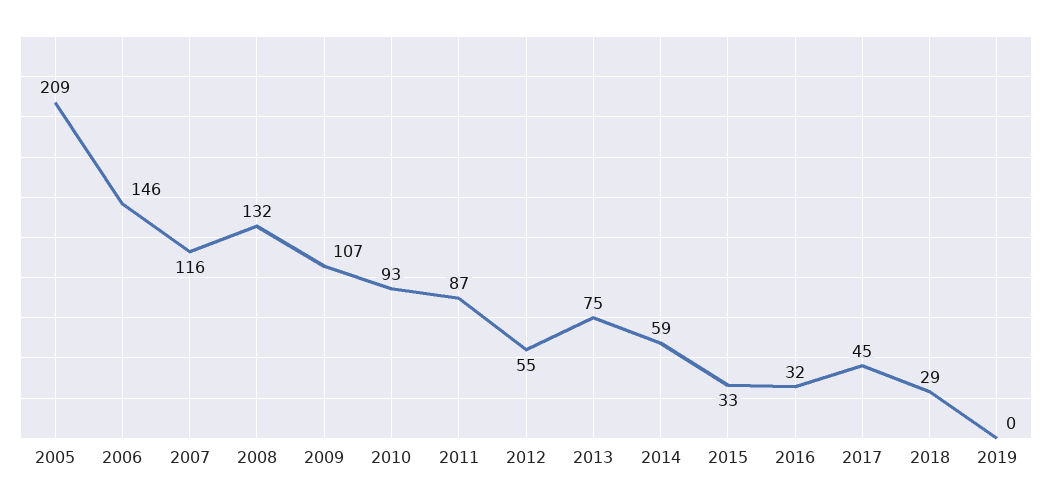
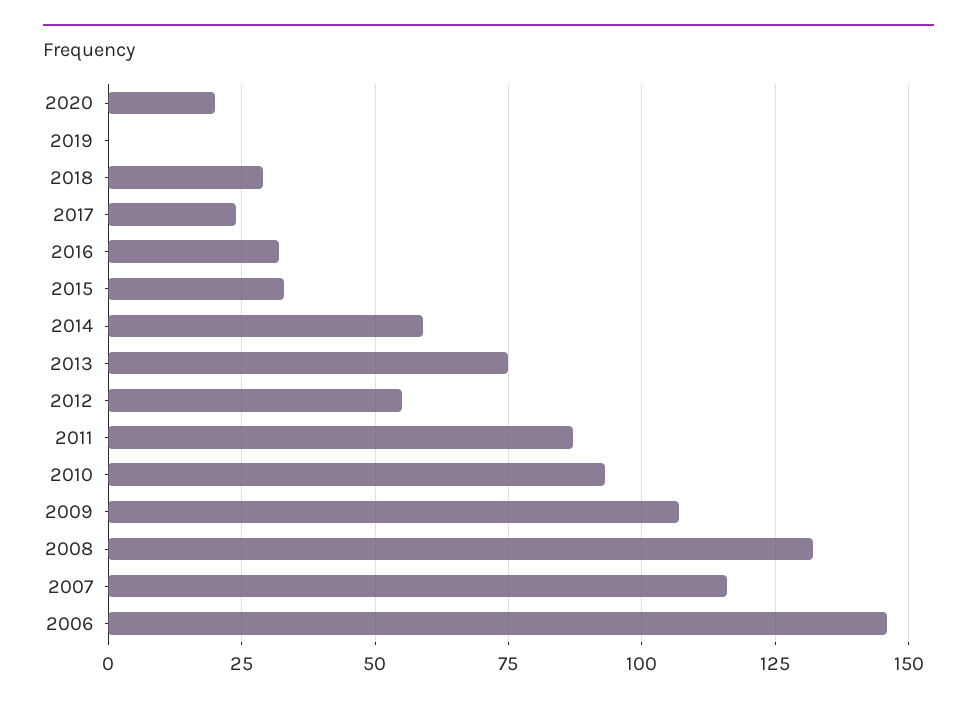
2005: 209 -> none
2017: 45 -> 25
2020: none -> 20

